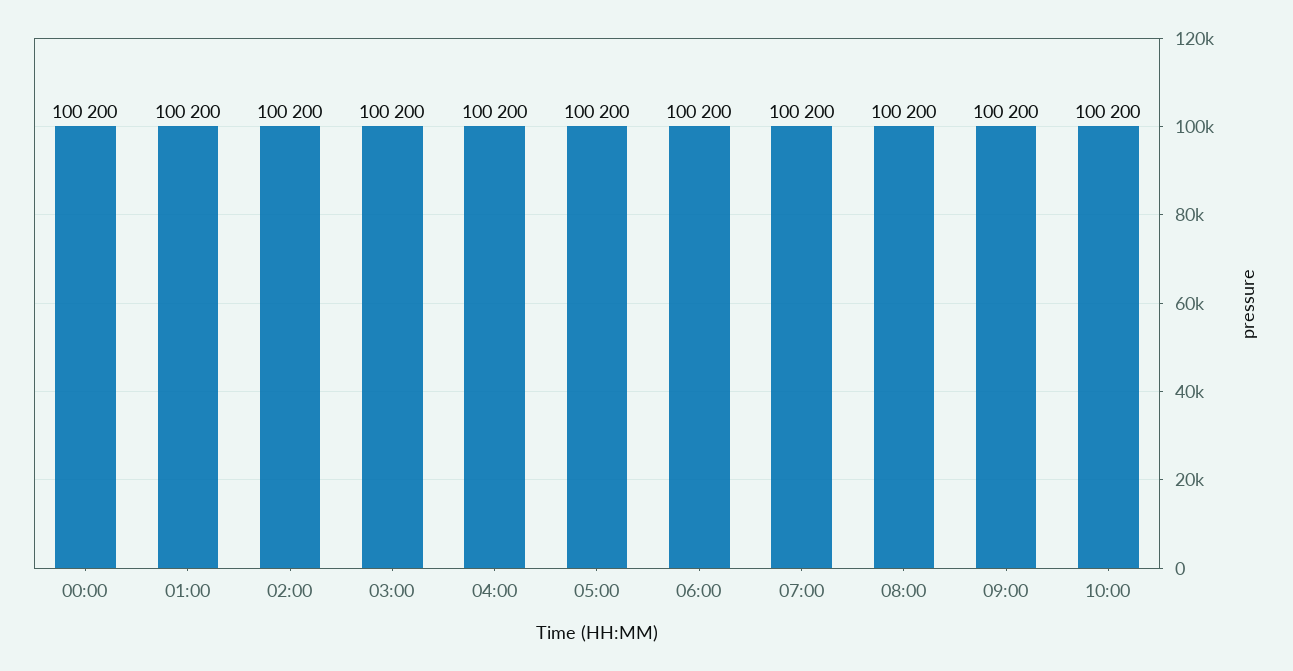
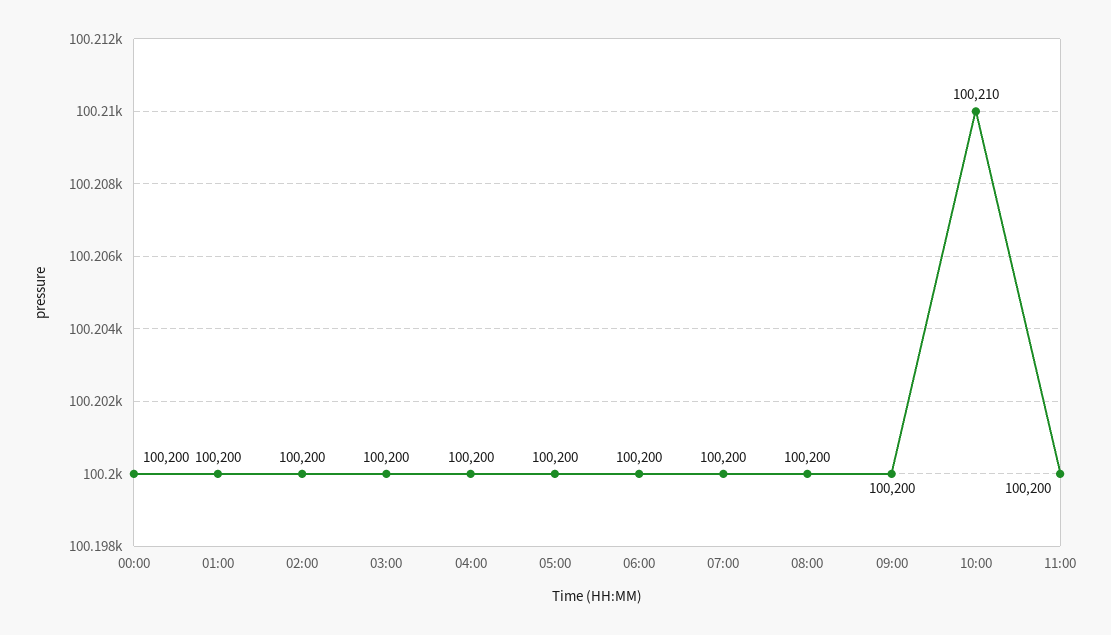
10:00: 100200 -> 100210
11:00: none -> 100200

